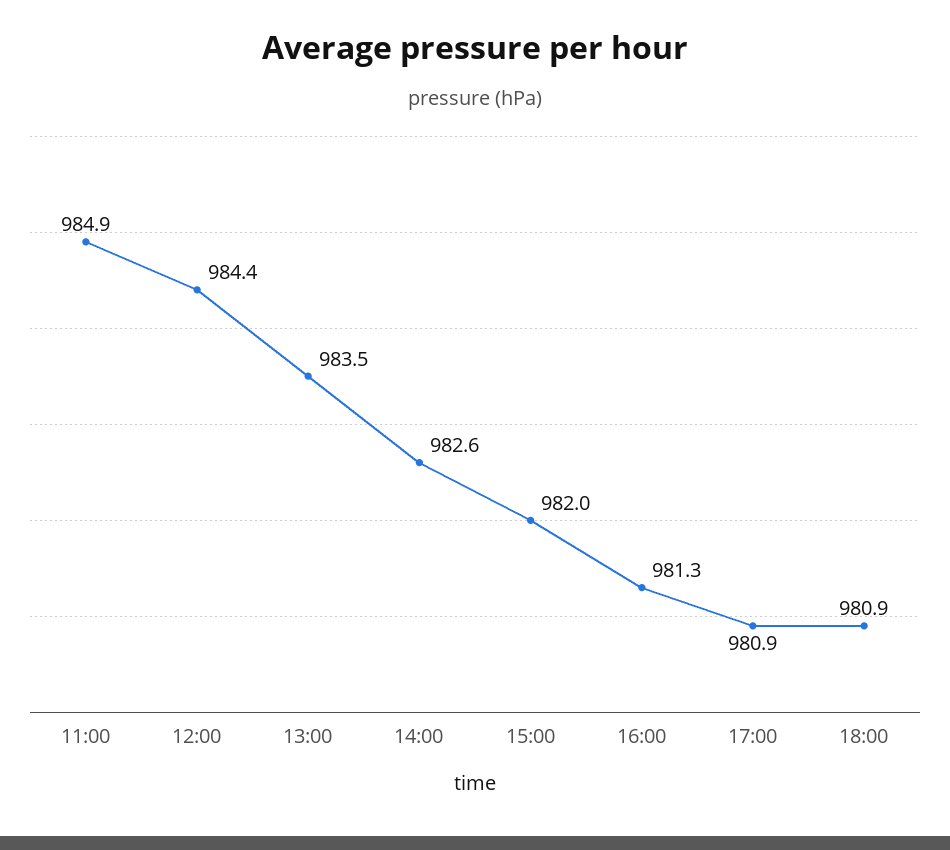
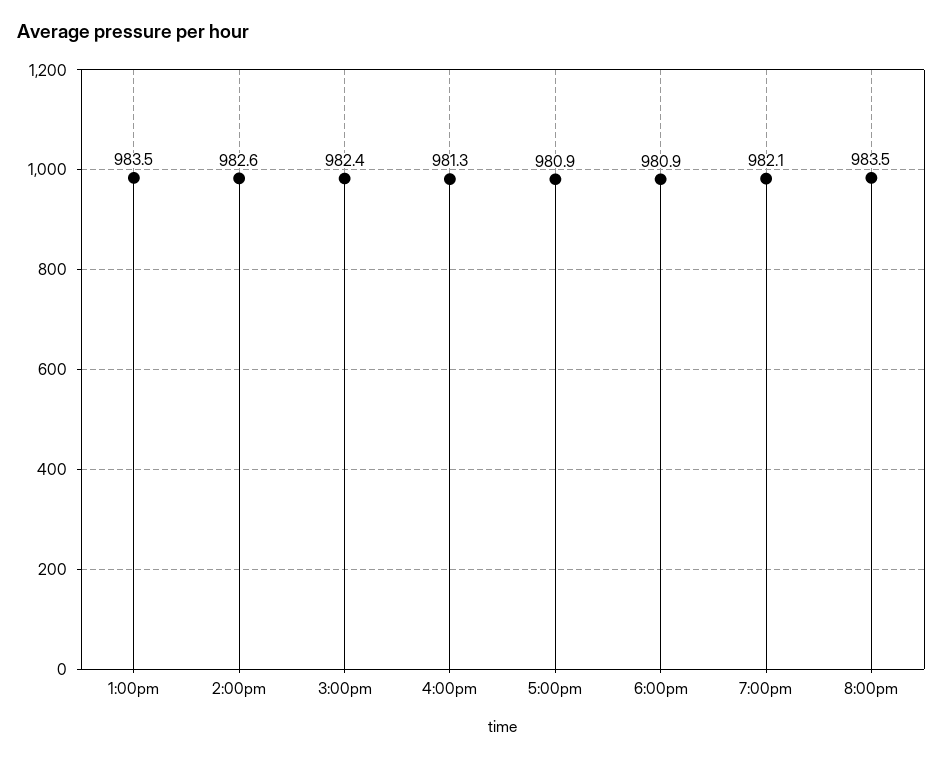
11:00: 984.9 -> none
12:00: 984.4 -> none
15:00: 982 -> 982.4
7:00pm: none -> 982.1
8:00pm: none -> 983.5

